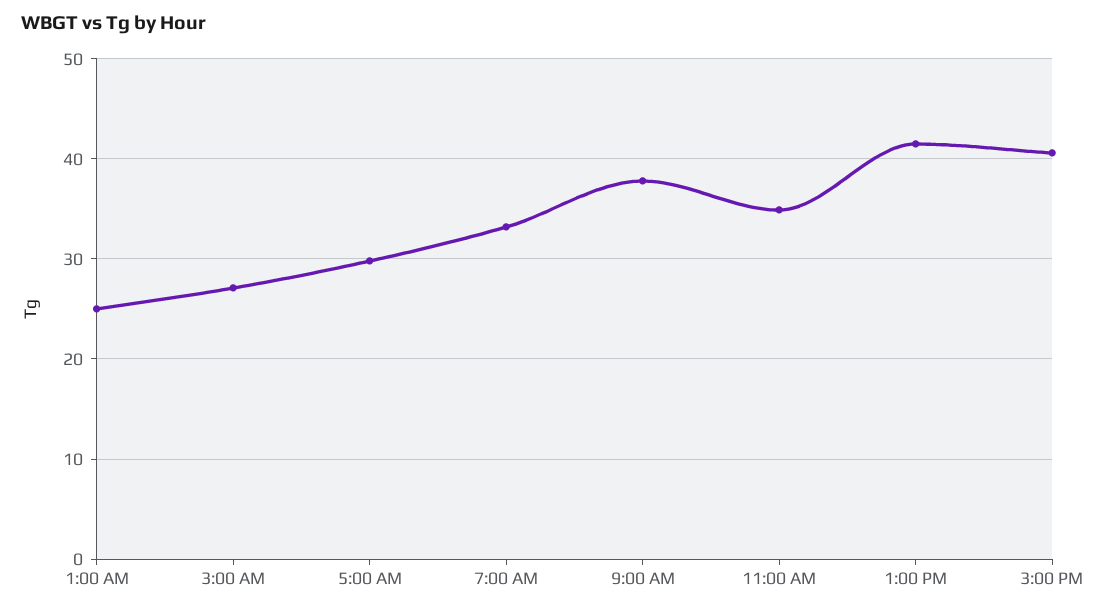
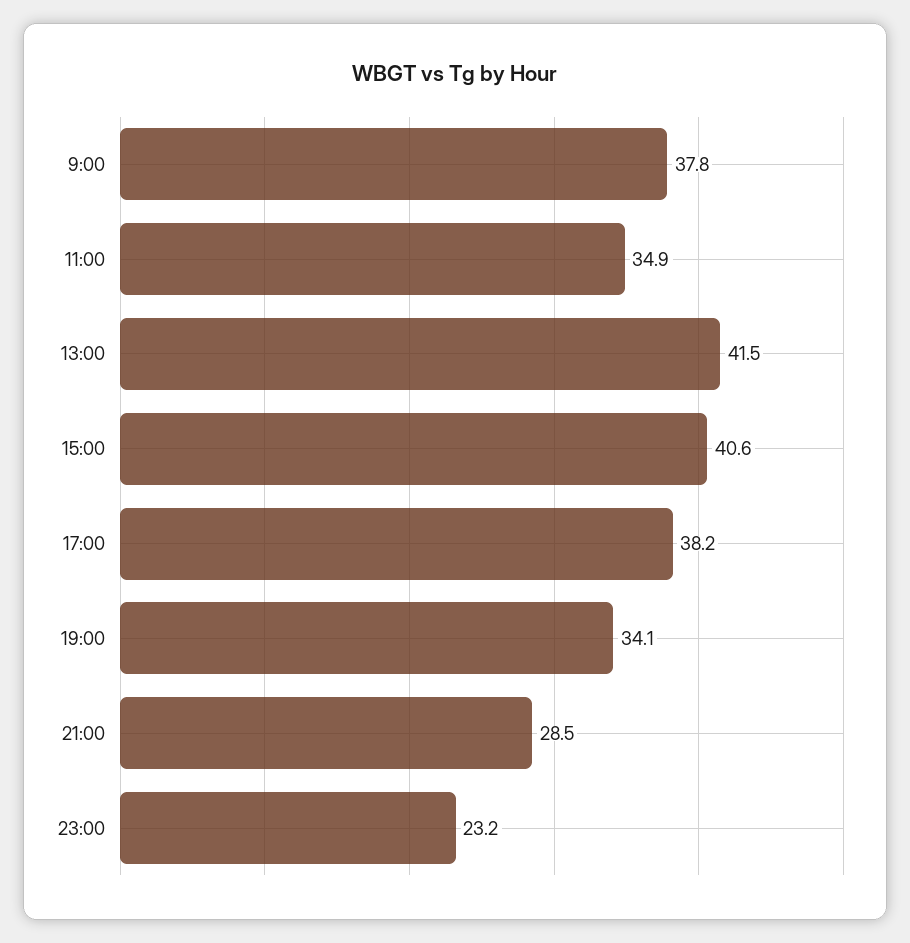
1:00 AM: 25 -> none
3:00 AM: 27 -> none
5:00 AM: 30 -> none
7:00 AM: 33 -> none
17:00: none -> 38.2
19:00: none -> 34.1
21:00: none -> 28.5
23:00: none -> 23.2

